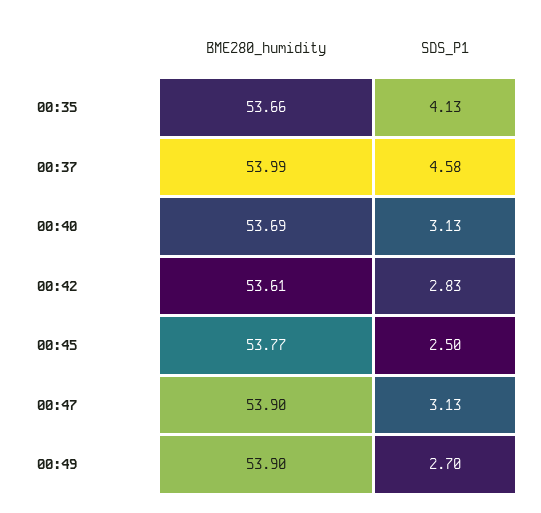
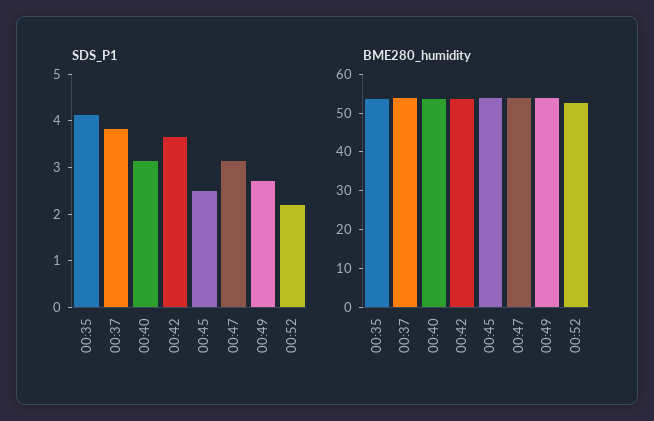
SDS_P1, 00:37: 4.58 -> 3.8
SDS_P1, 00:42: 2.83 -> 3.6
SDS_P1, 00:52: none -> 2.2
BME280_humidity, 00:52: none -> 52.5

